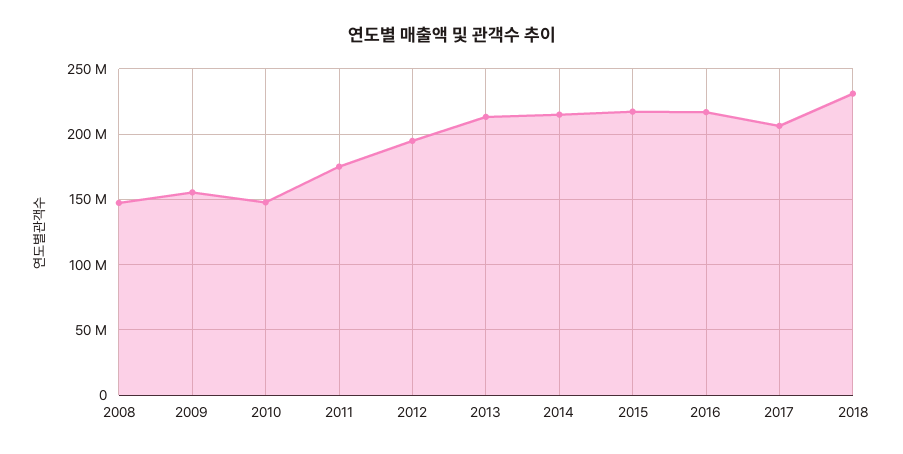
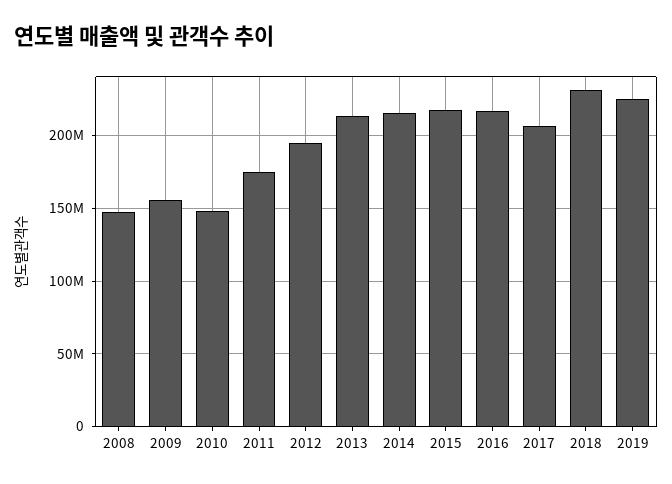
2019: none -> 225000000

